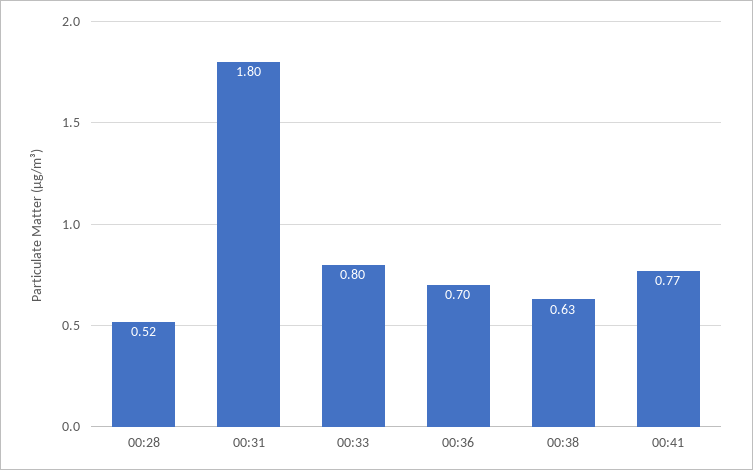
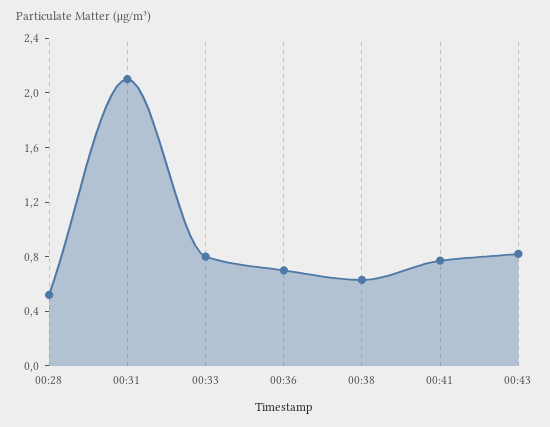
00:31: 1.8 -> 2.1
00:43: none -> 0.8

